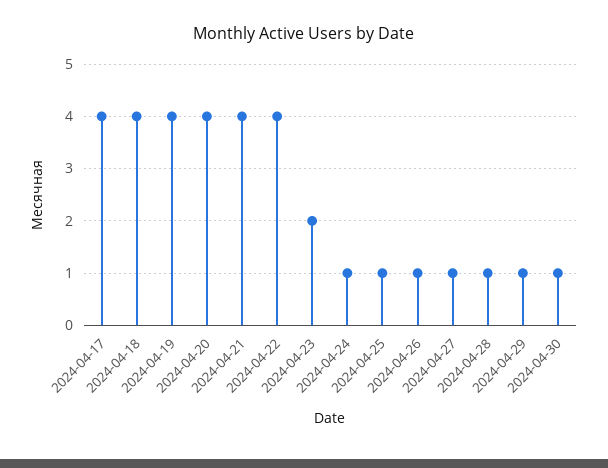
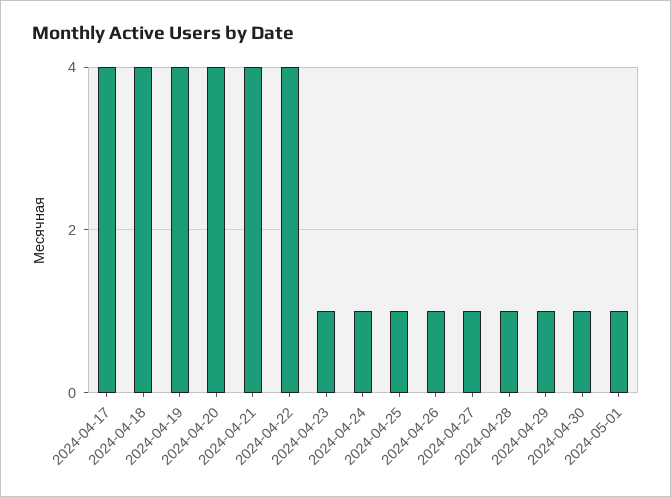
2024-04-23: 2 -> 1
2024-05-01: none -> 1

